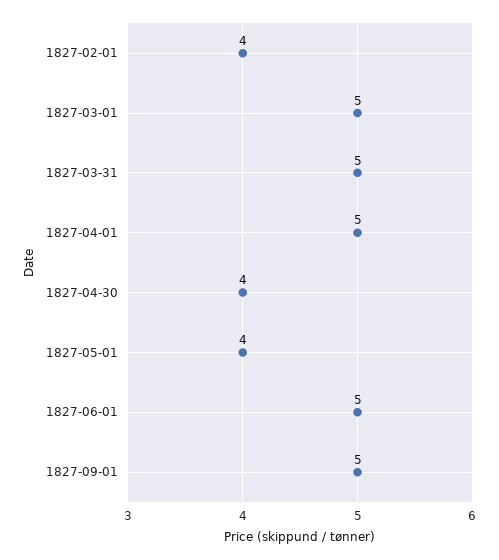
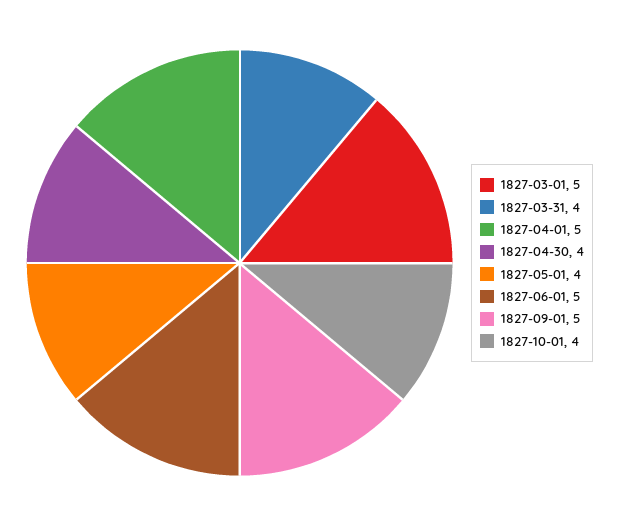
1827-02-01: 4 -> none
1827-03-31: 5 -> 4
1827-10-01: none -> 4

